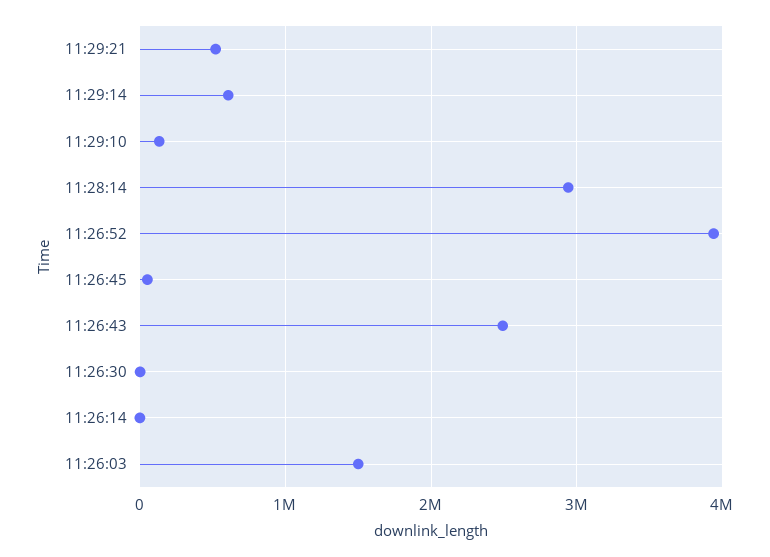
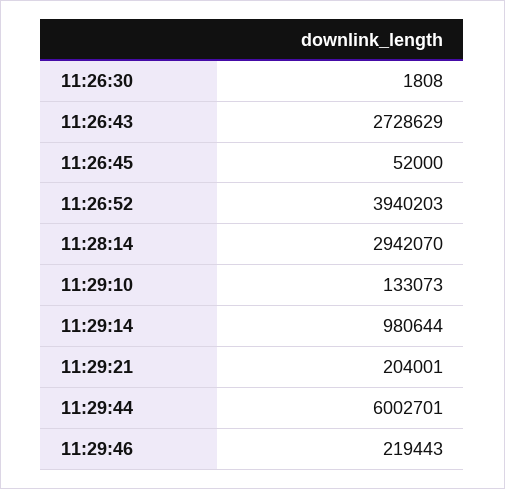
11:29:21: 500000 -> 204001
11:29:14: 600000 -> 980644
11:26:43: 2500000 -> 2728629
11:26:14: 0 -> none
11:26:03: 1500000 -> none
11:29:44: none -> 6002701
11:29:46: none -> 219443

